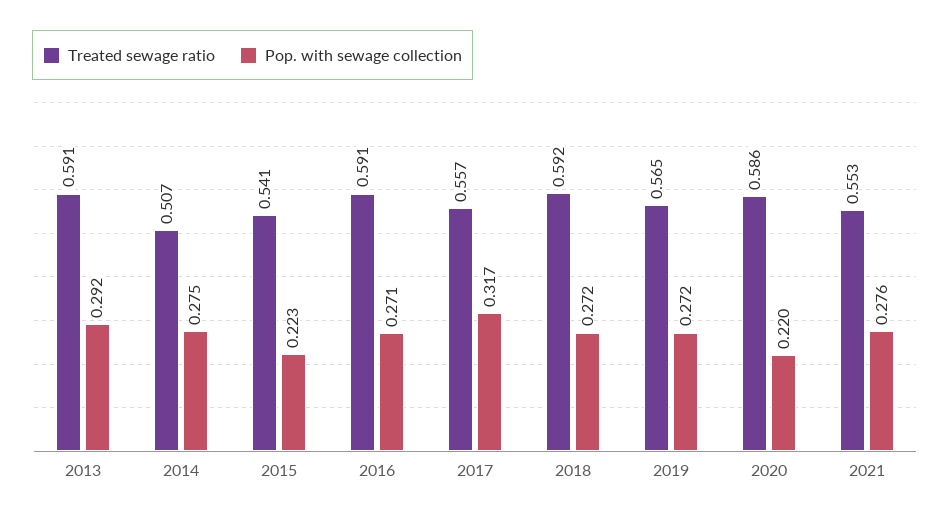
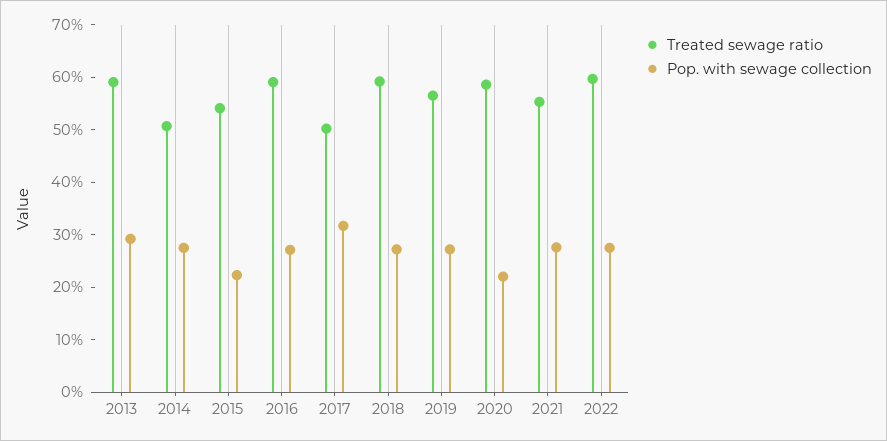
Treated sewage ratio, 2017: 0.557 -> 0.5
Treated sewage ratio, 2022: none -> 0.6
Pop. with sewage collection, 2022: none -> 0.28

